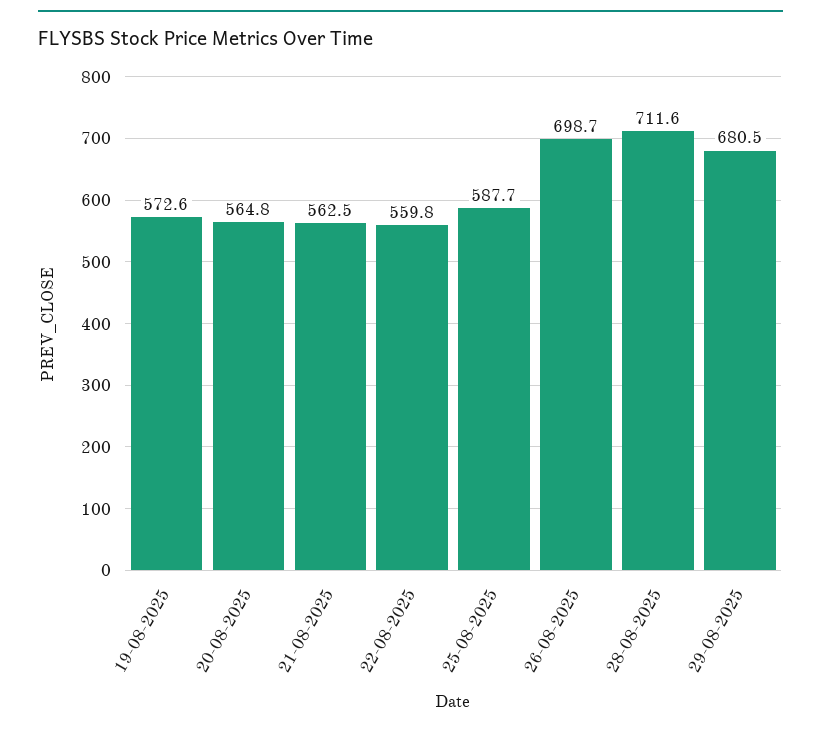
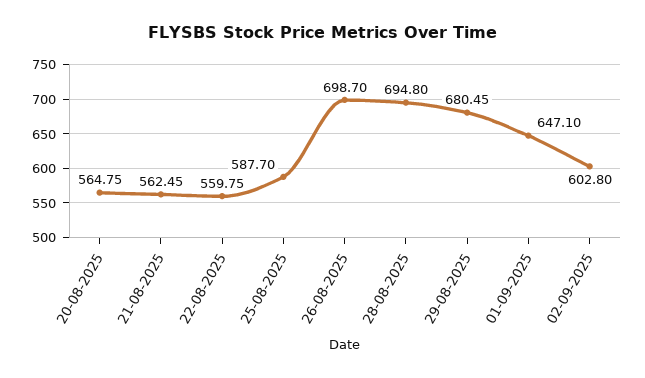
19-08-2025: 572.6 -> none
28-08-2025: 711.6 -> 694.8
01-09-2025: none -> 647.1
02-09-2025: none -> 602.8

